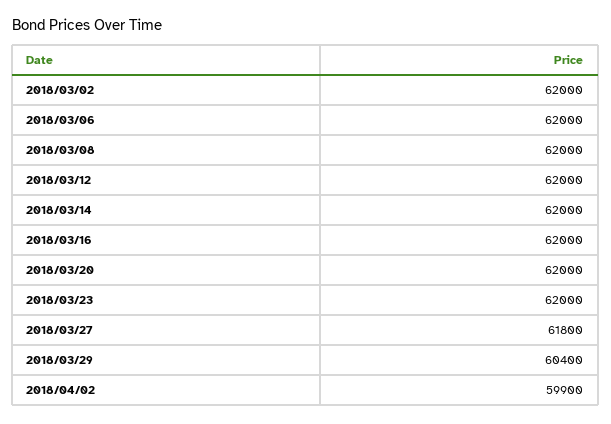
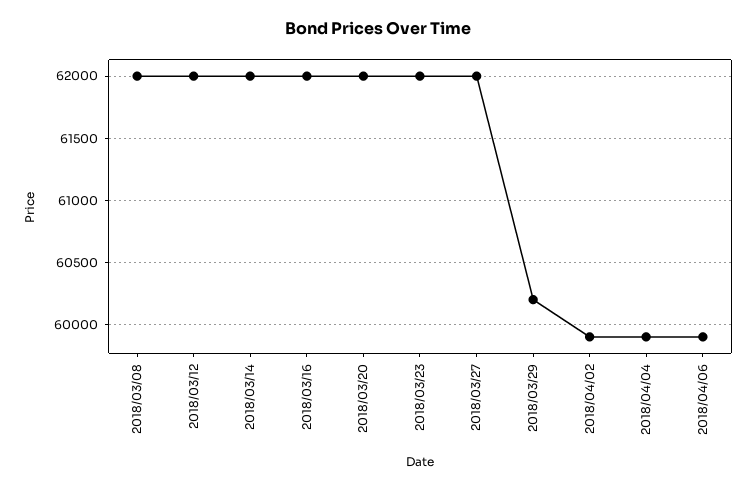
2018/03/02: 62000 -> none
2018/03/06: 62000 -> none
2018/03/27: 61800 -> 62000
2018/03/29: 60400 -> 60200
2018/04/04: none -> 59900
2018/04/06: none -> 59900

